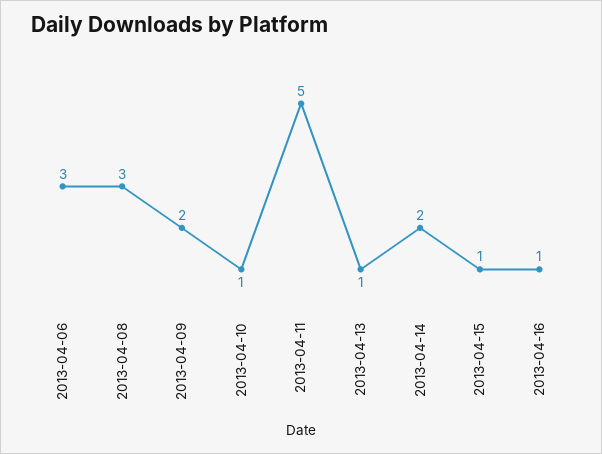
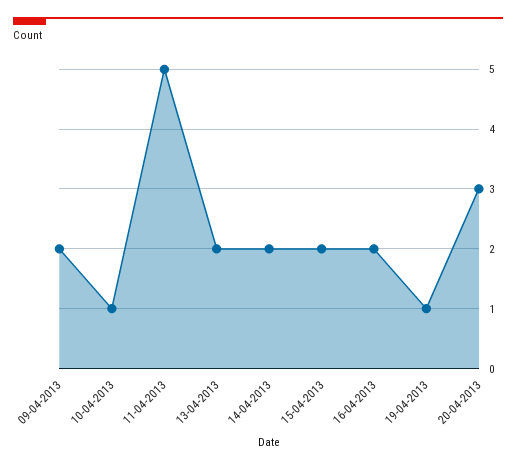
2013-04-06: 3 -> none
2013-04-08: 3 -> none
2013-04-13: 1 -> 2
2013-04-15: 1 -> 2
2013-04-16: 1 -> 2
19-04-2013: none -> 1
20-04-2013: none -> 3

